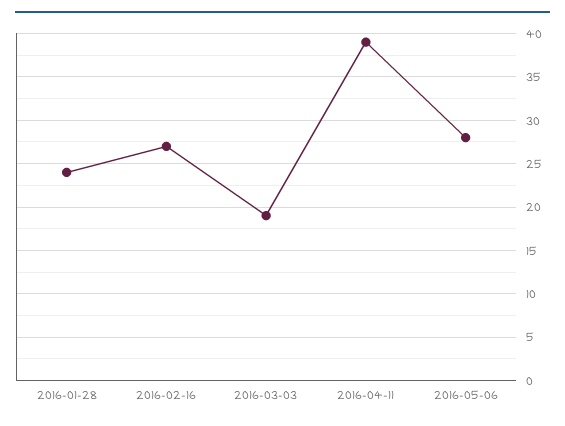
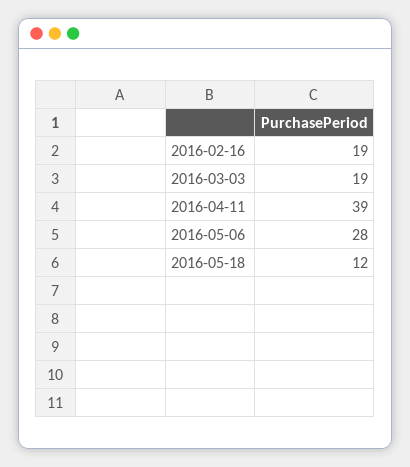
2016-01-28: 24 -> none
2016-02-16: 27 -> 19
2016-05-18: none -> 12

